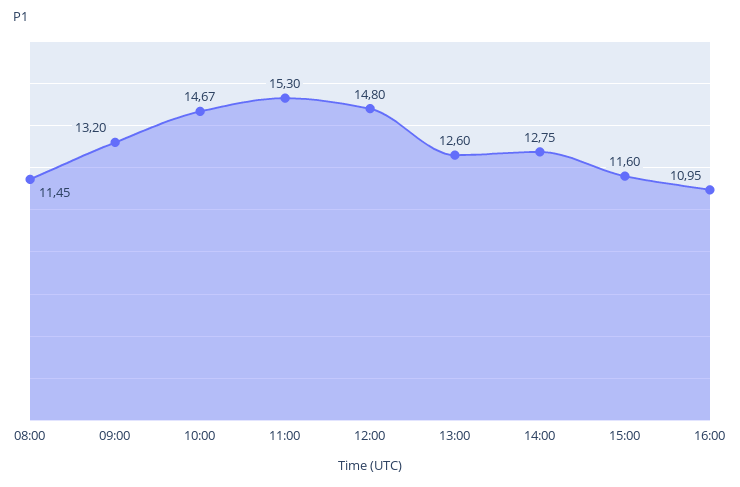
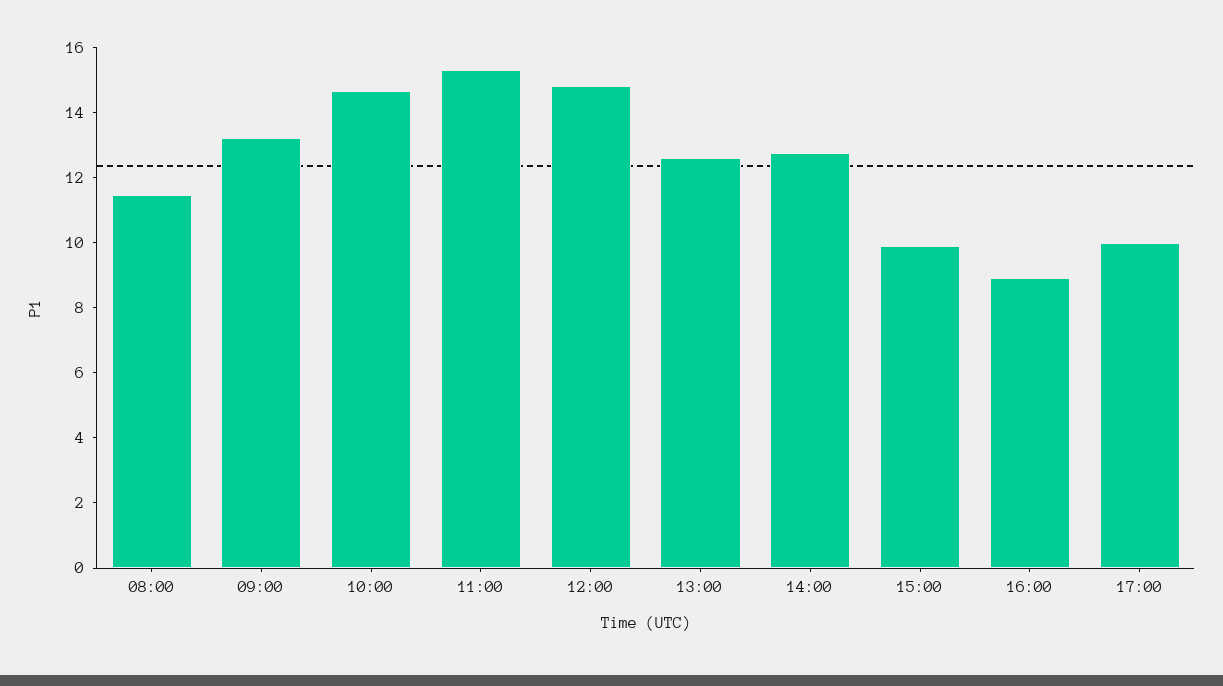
15:00: 11.6 -> 10
16:00: 10.95 -> 9
17:00: none -> 10

